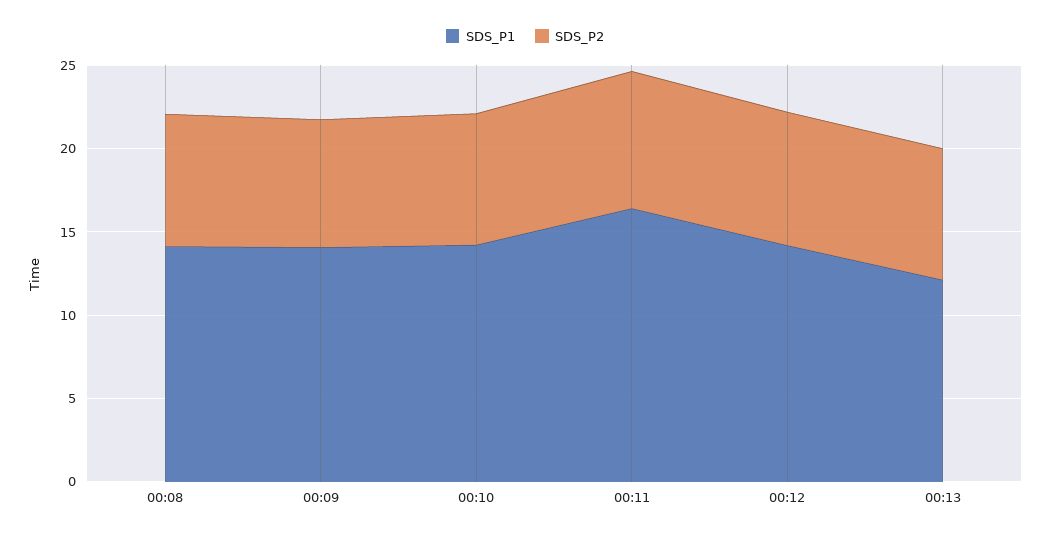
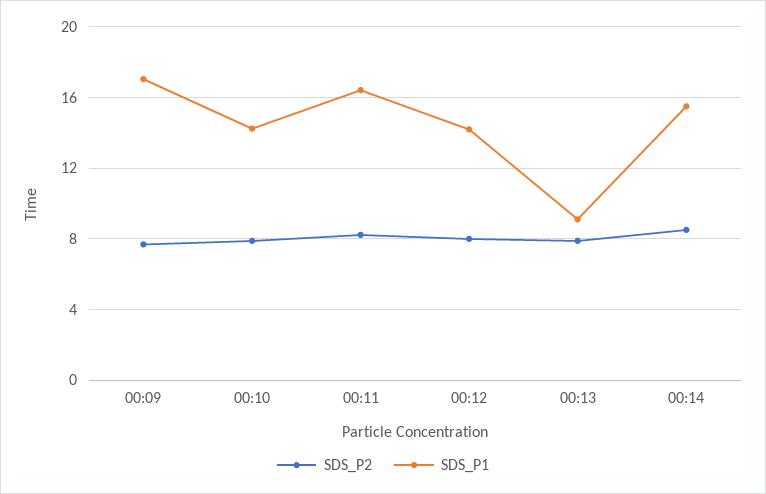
SDS_P1, 00:08: 14 -> none
SDS_P2, 00:08: 8 -> none
SDS_P1, 00:09: 14 -> 17
SDS_P1, 00:13: 12 -> 9
SDS_P2, 00:14: none -> 8.5
SDS_P1, 00:14: none -> 15.5

